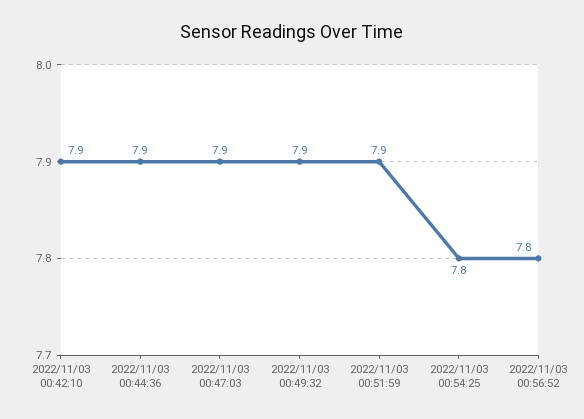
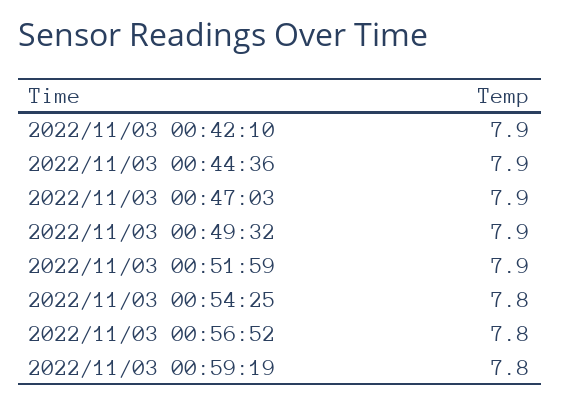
2022/11/03 00:59:19: none -> 7.8

